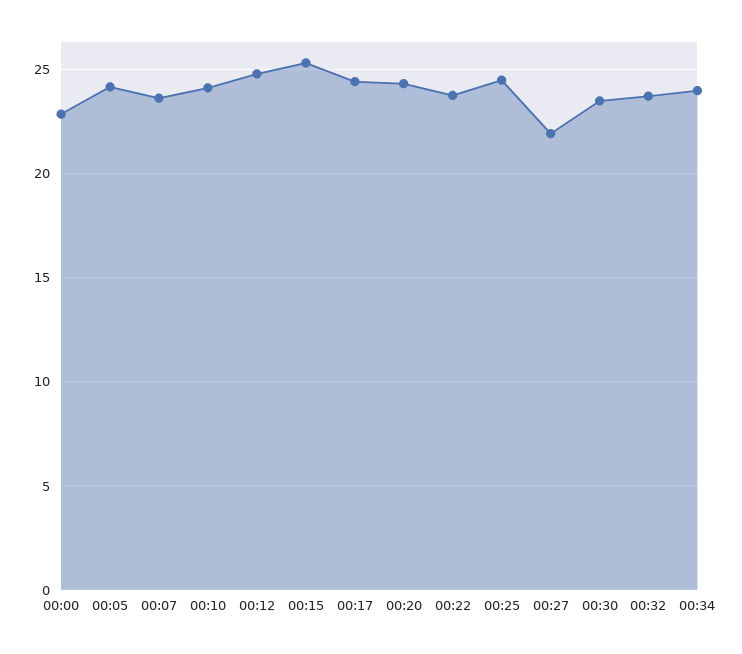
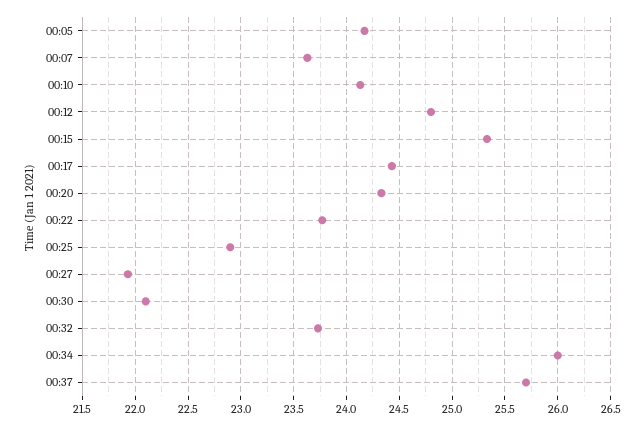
00:00: 23 -> none
00:25: 24.5 -> 22.9
00:30: 23.5 -> 22.1
00:34: 24 -> 26
00:37: none -> 25.7

